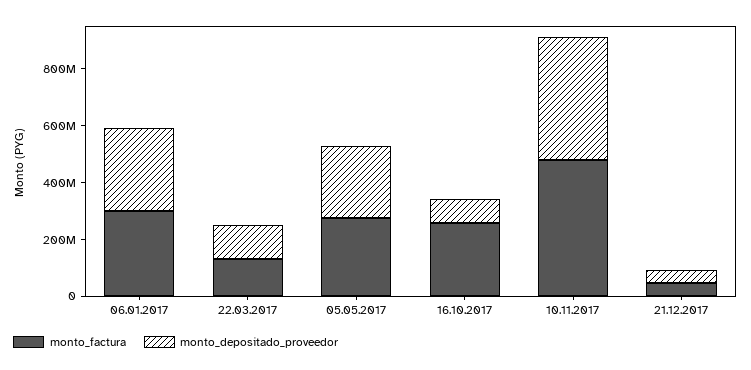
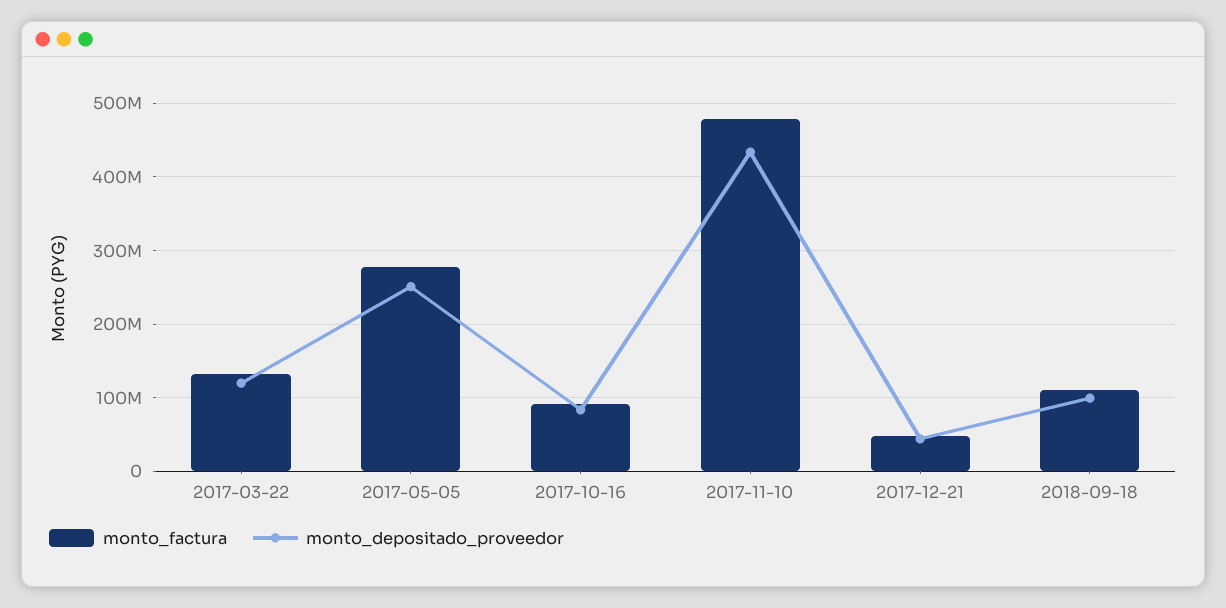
monto_factura, 06.01.2017: 300000000 -> none
monto_depositado_proveedor, 06.01.2017: 300000000 -> none
monto_factura, 16.10.2017: 250000000 -> 90000000
monto_factura, 2018-09-18: none -> 110000000
monto_depositado_proveedor, 2018-09-18: none -> 100000000

